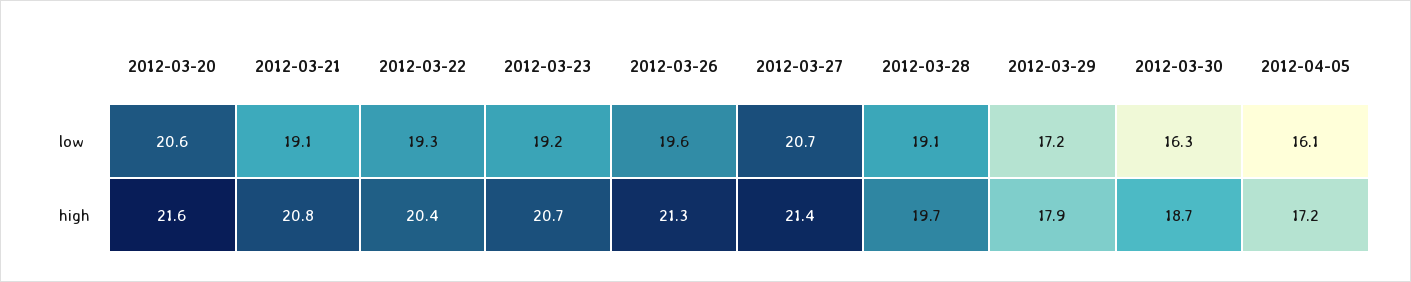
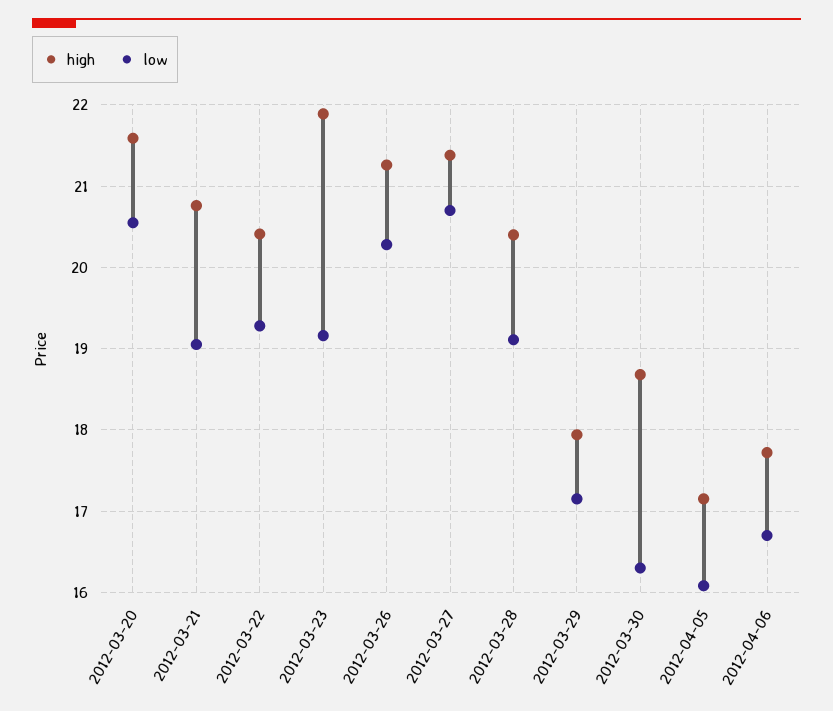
low, 2012-03-26: 19.6 -> 20.3
high, 2012-03-23: 20.7 -> 21.9
high, 2012-03-28: 19.7 -> 20.4
high, 2012-04-06: none -> 17.7
low, 2012-04-06: none -> 16.7

